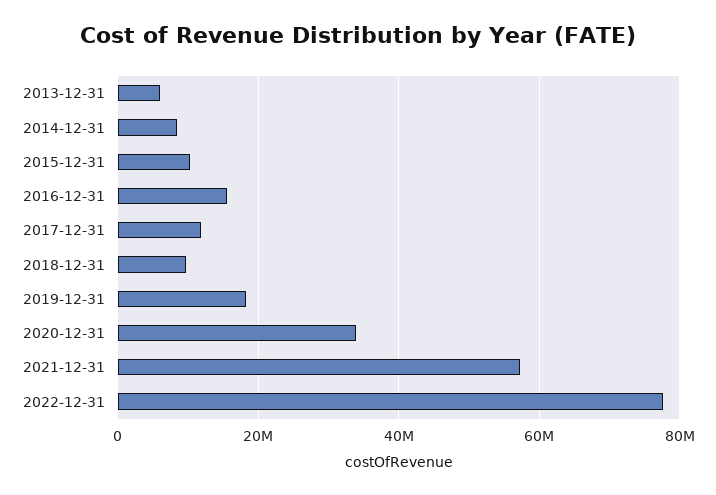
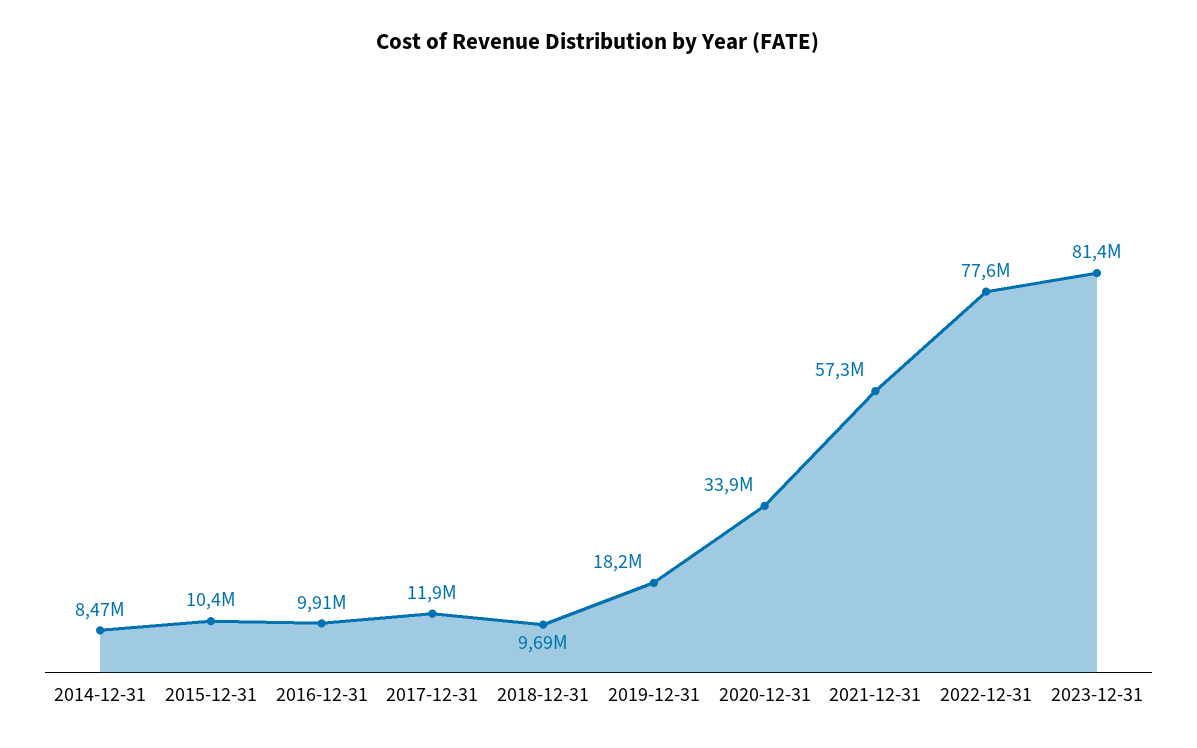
2013-12-31: 6000000 -> none
2016-12-31: 16000000 -> 9910000
2023-12-31: none -> 81400000

